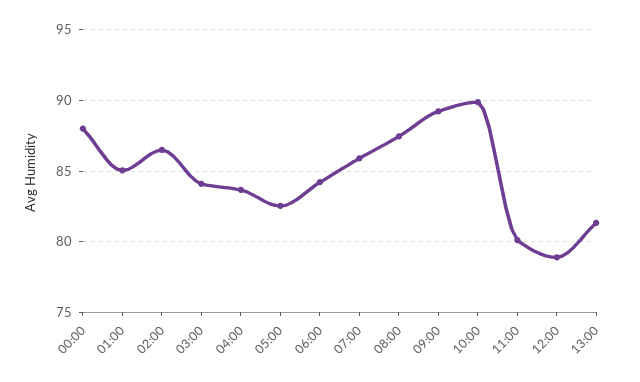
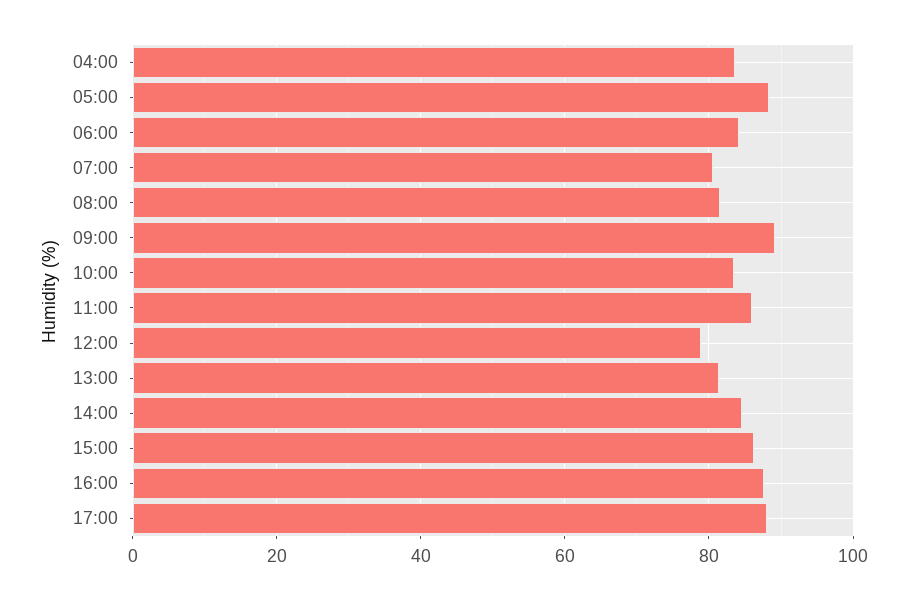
00:00: 88 -> none
01:00: 85 -> none
02:00: 86.5 -> none
03:00: 84 -> none
05:00: 82.5 -> 88
07:00: 86 -> 80
08:00: 87.5 -> 82
10:00: 90 -> 84
11:00: 80 -> 86
14:00: none -> 84
15:00: none -> 86
16:00: none -> 88
17:00: none -> 88

